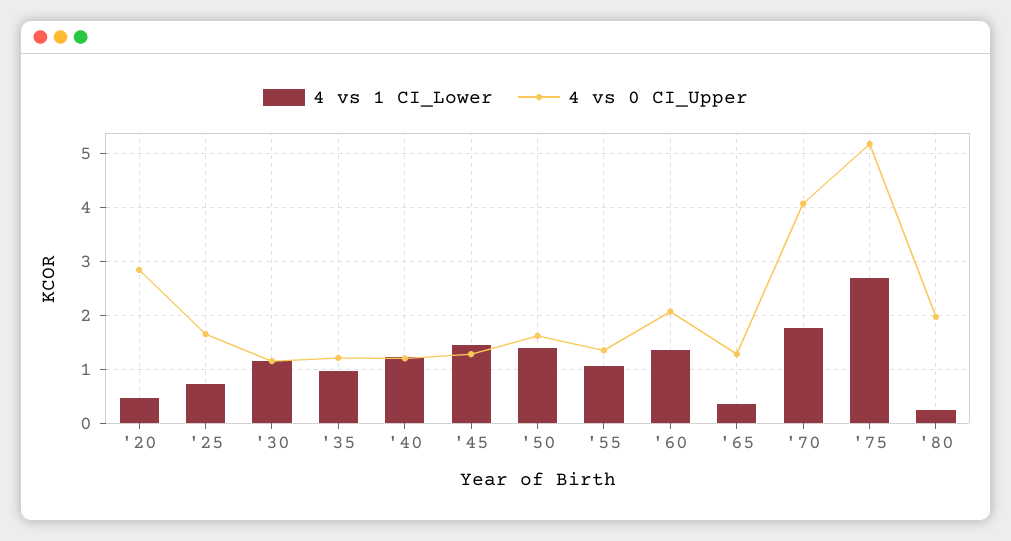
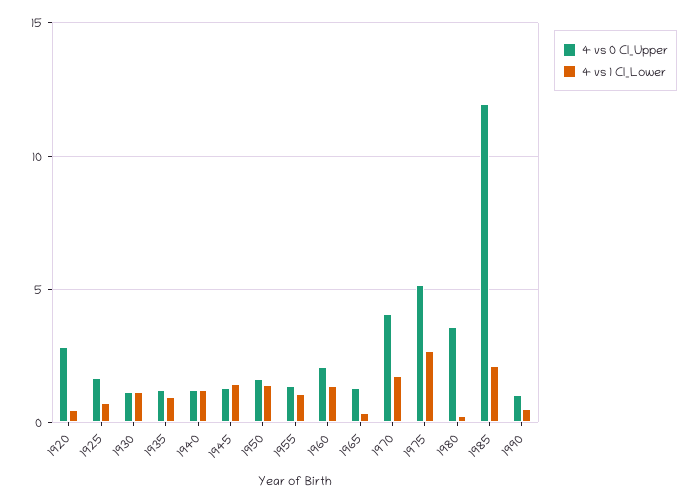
4 vs 0 CI_Upper, '80: 2 -> 3.5
4 vs 0 CI_Upper, 1985: none -> 12
4 vs 1 CI_Lower, 1985: none -> 2
4 vs 0 CI_Upper, 1990: none -> 1
4 vs 1 CI_Lower, 1990: none -> 0.5

